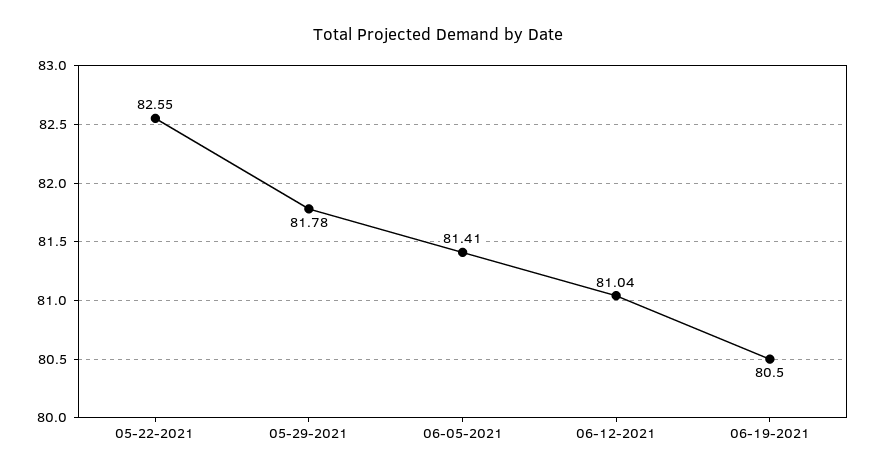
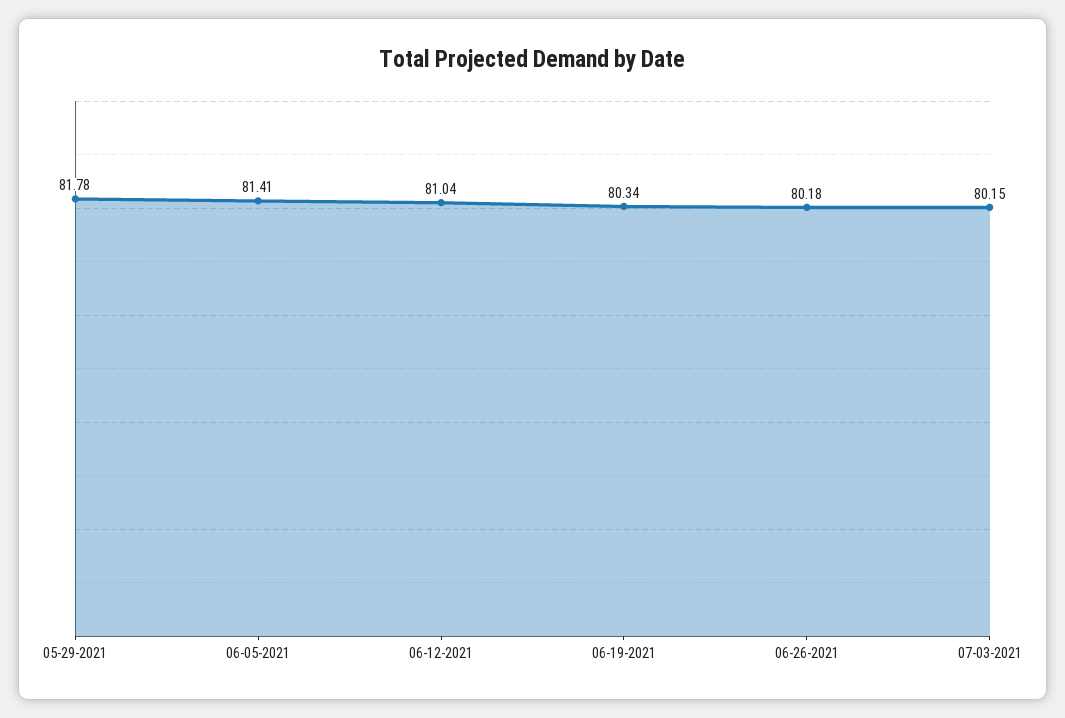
05-22-2021: 82.55 -> none
06-19-2021: 80.5 -> 80.34
06-26-2021: none -> 80.18
07-03-2021: none -> 80.15

